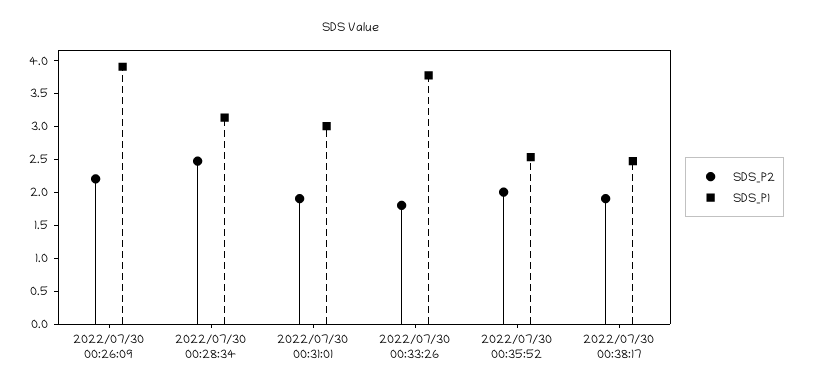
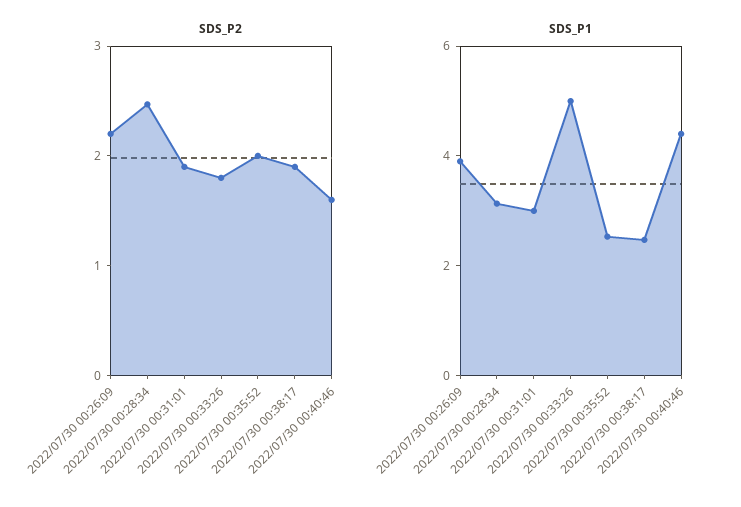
SDS_P1, 2022/07/30 00:33:26: 3.75 -> 5
SDS_P2, 2022/07/30 00:40:46: none -> 1.6
SDS_P1, 2022/07/30 00:40:46: none -> 4.5

